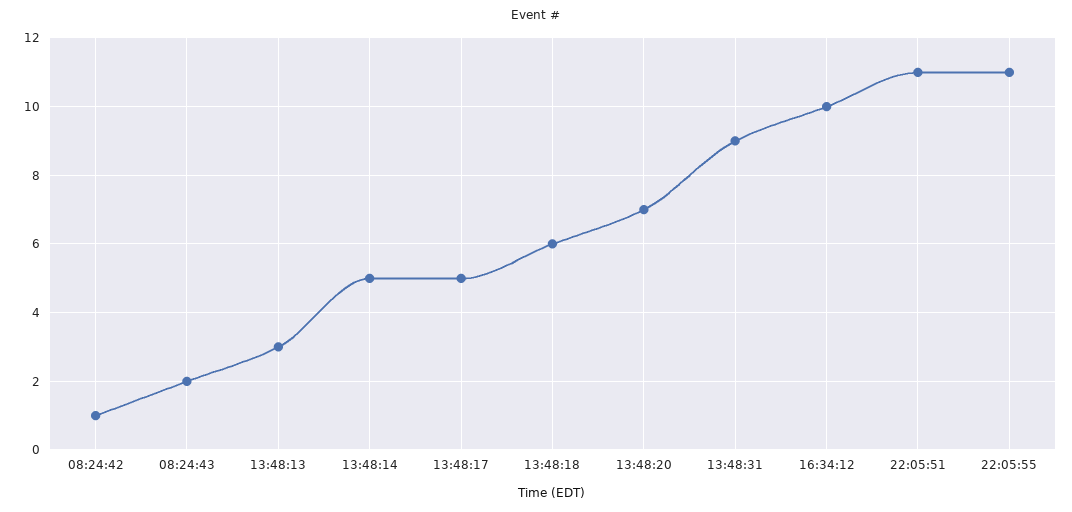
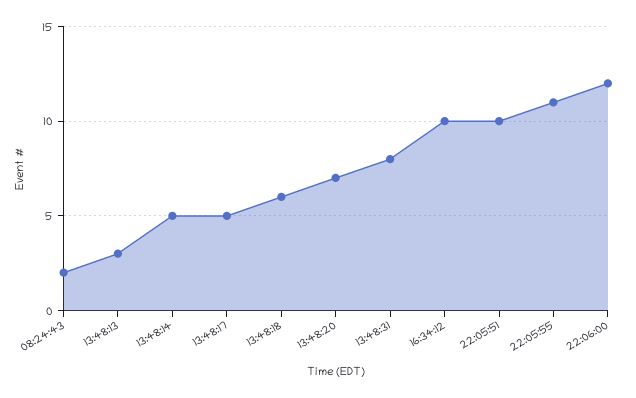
08:24:42: 1 -> none
13:48:31: 9 -> 8
22:05:51: 11 -> 10
22:06:00: none -> 12

